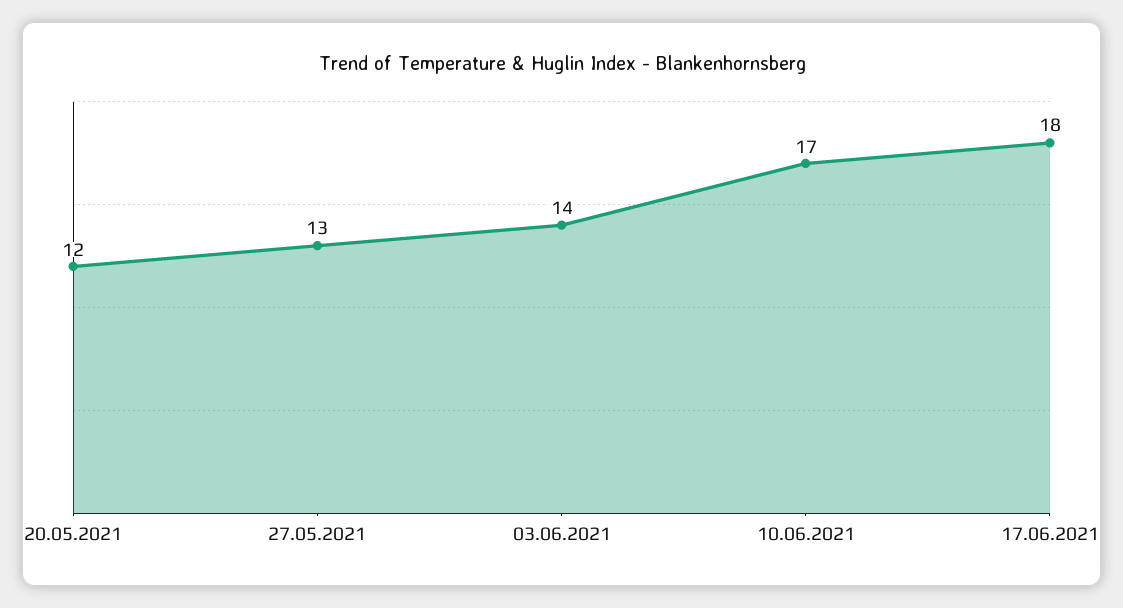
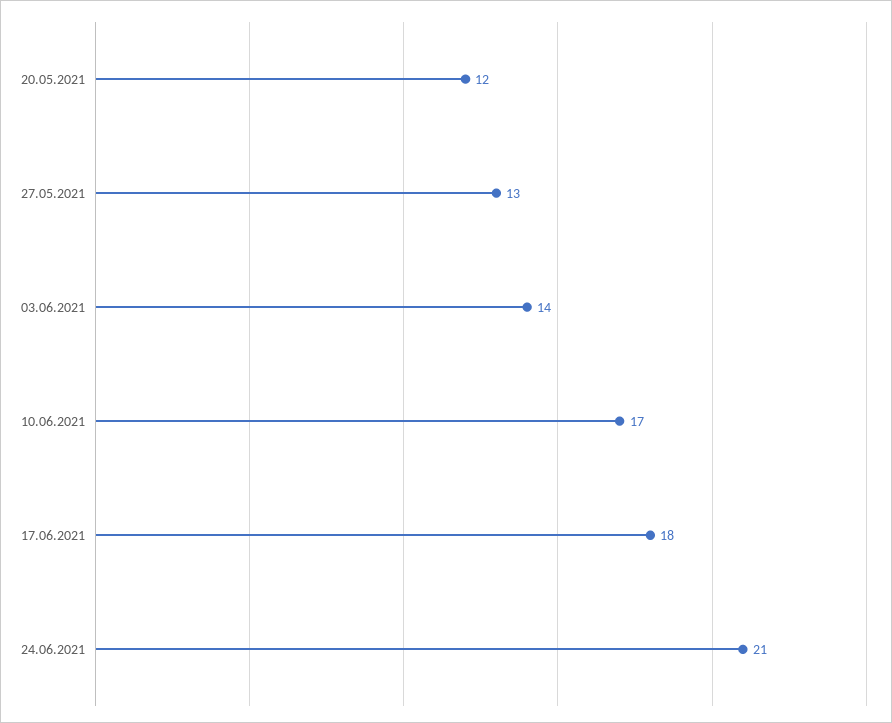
24.06.2021: none -> 21

